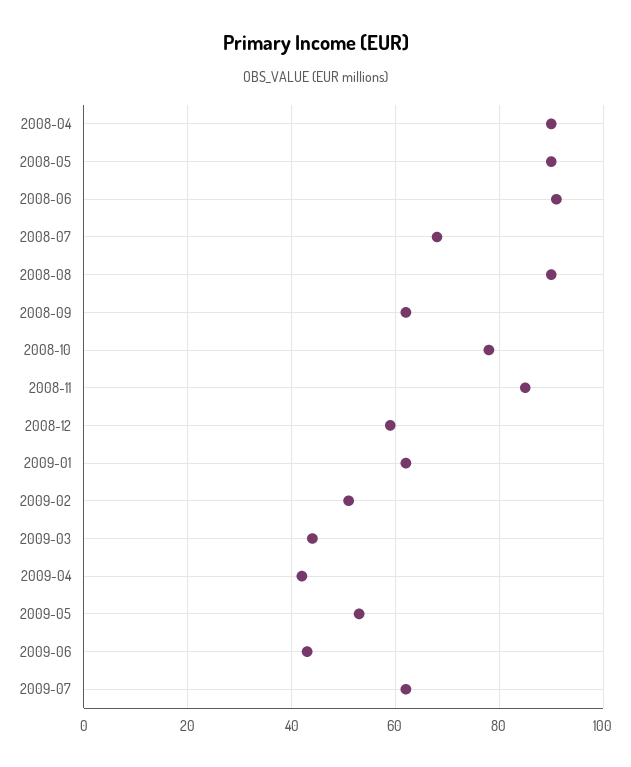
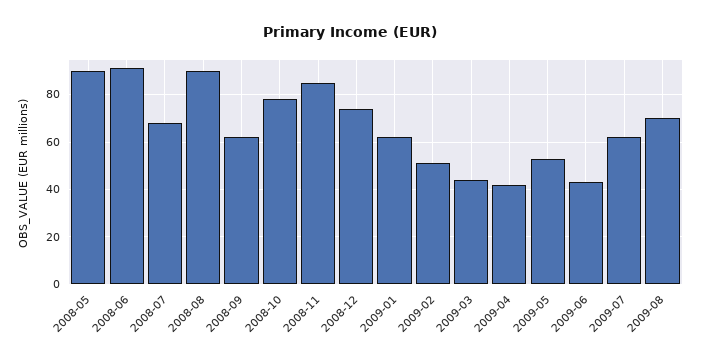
2008-04: 90 -> none
2008-12: 60 -> 75
2009-08: none -> 70

